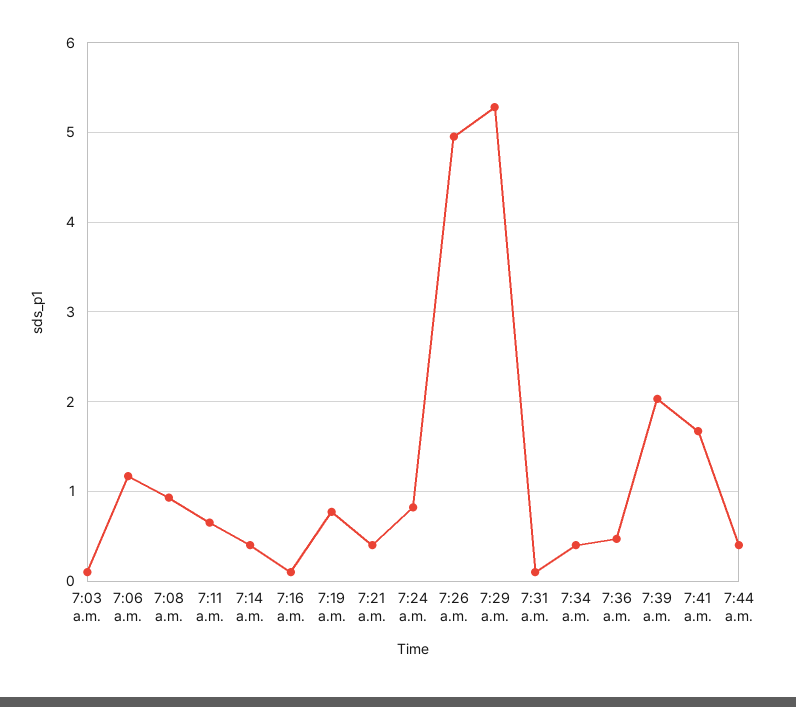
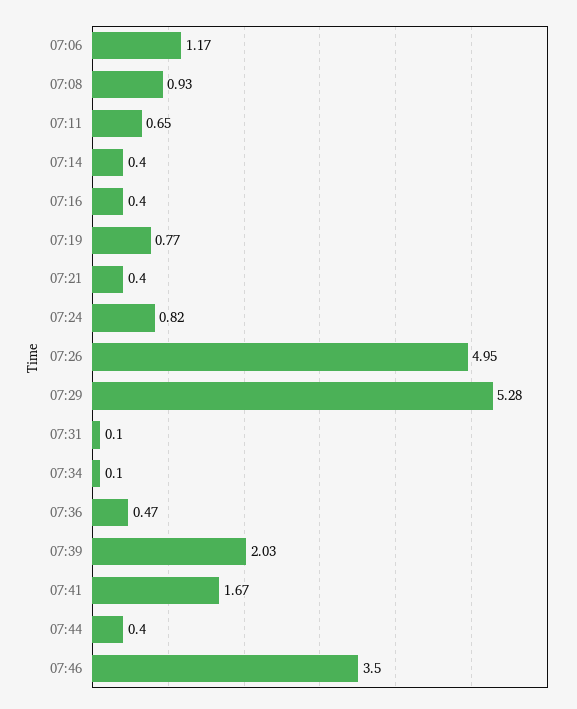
7:03 a.m.: 0.1 -> none
7:16 a.m.: 0.1 -> 0.4
7:34 a.m.: 0.4 -> 0.1
07:46: none -> 3.5

